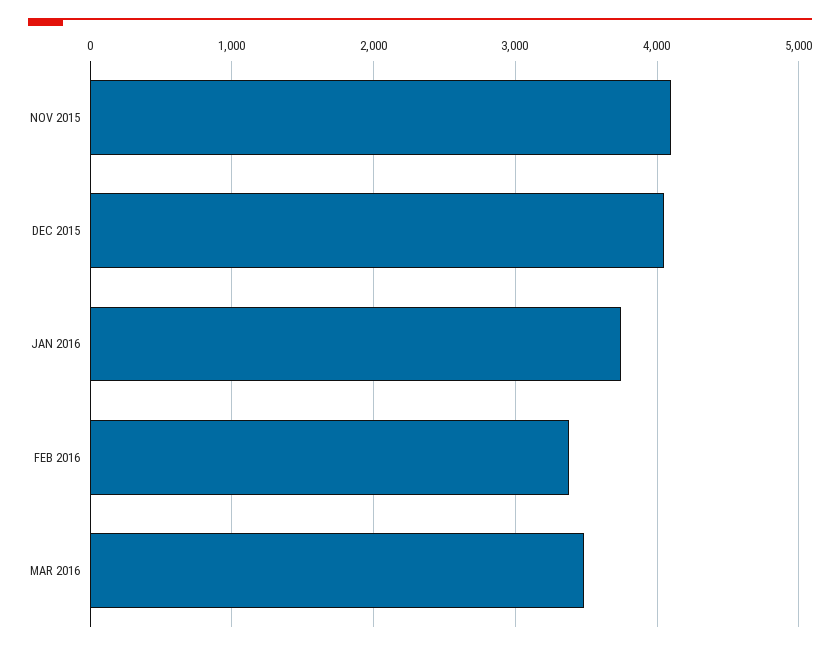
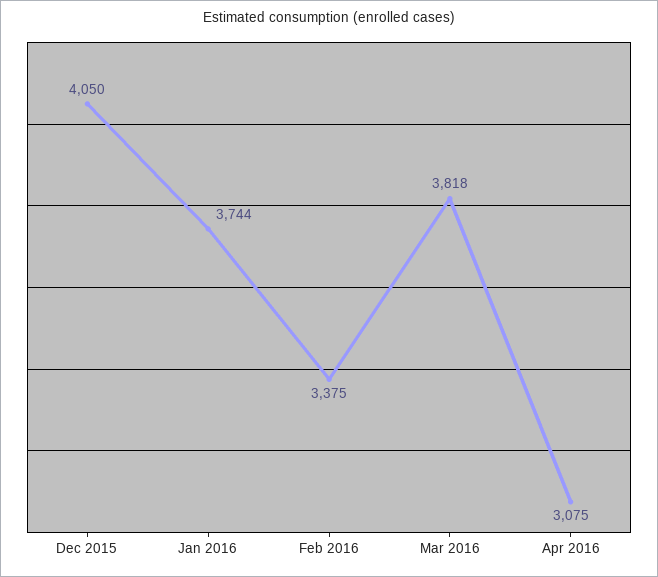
NOV 2015: 4100 -> none
MAR 2016: 3500 -> 3818
Apr 2016: none -> 3075

